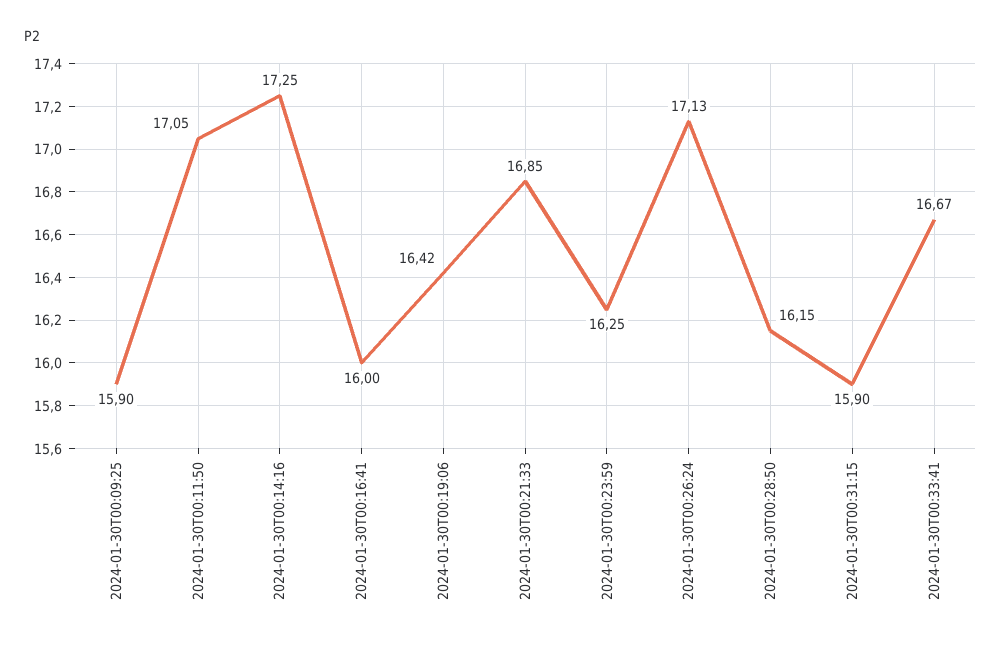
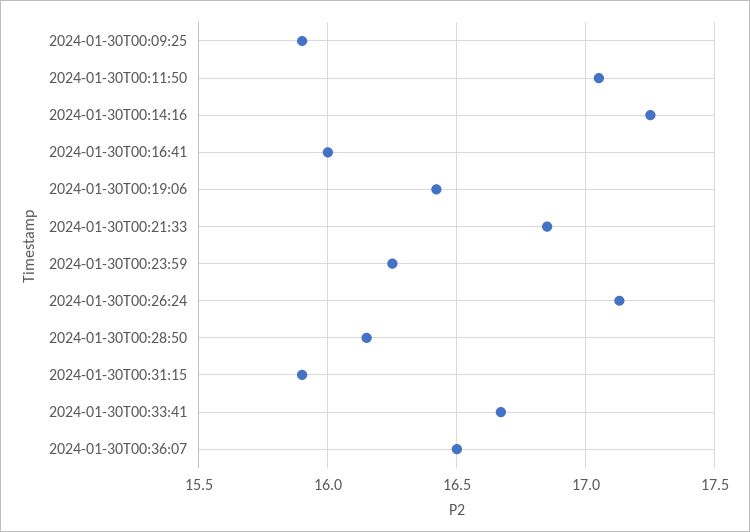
2024-01-30T00:36:07: none -> 16.5

